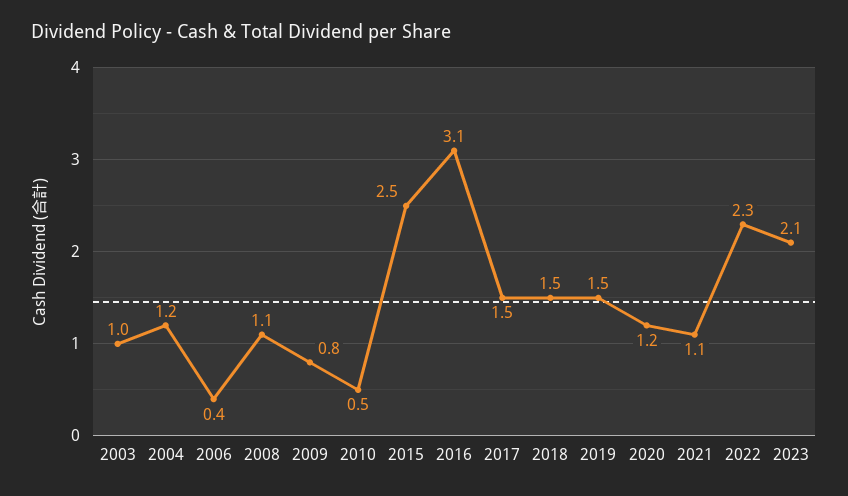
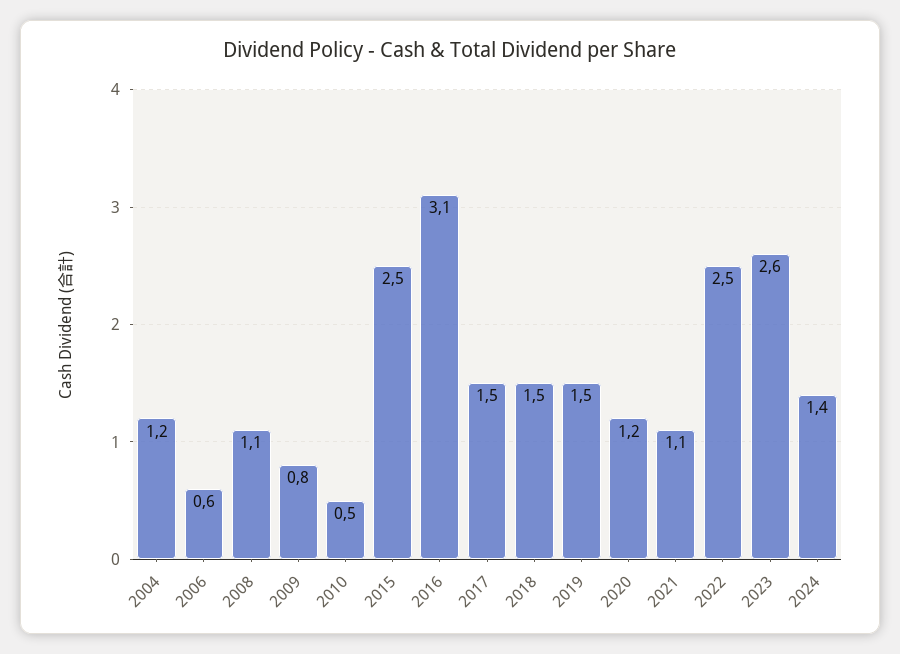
2003: 1 -> none
2006: 0.4 -> 0.6
2022: 2.3 -> 2.5
2023: 2.1 -> 2.6
2024: none -> 1.4

